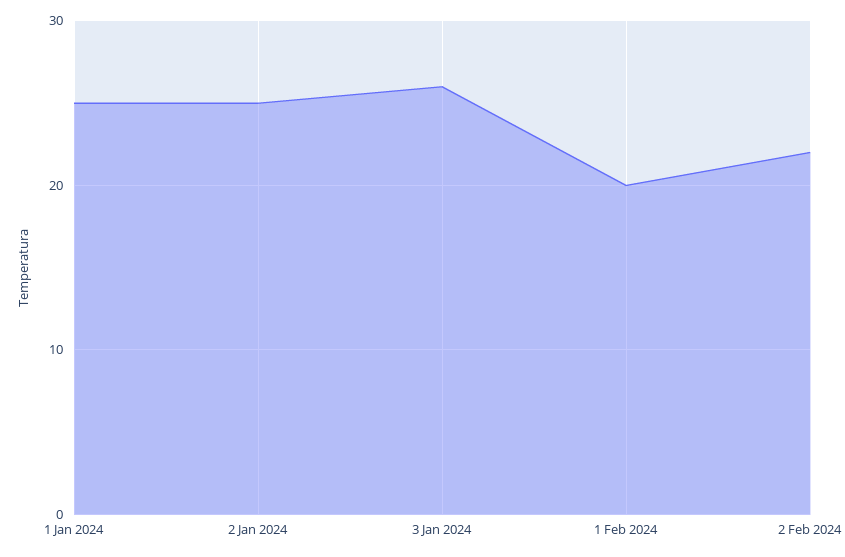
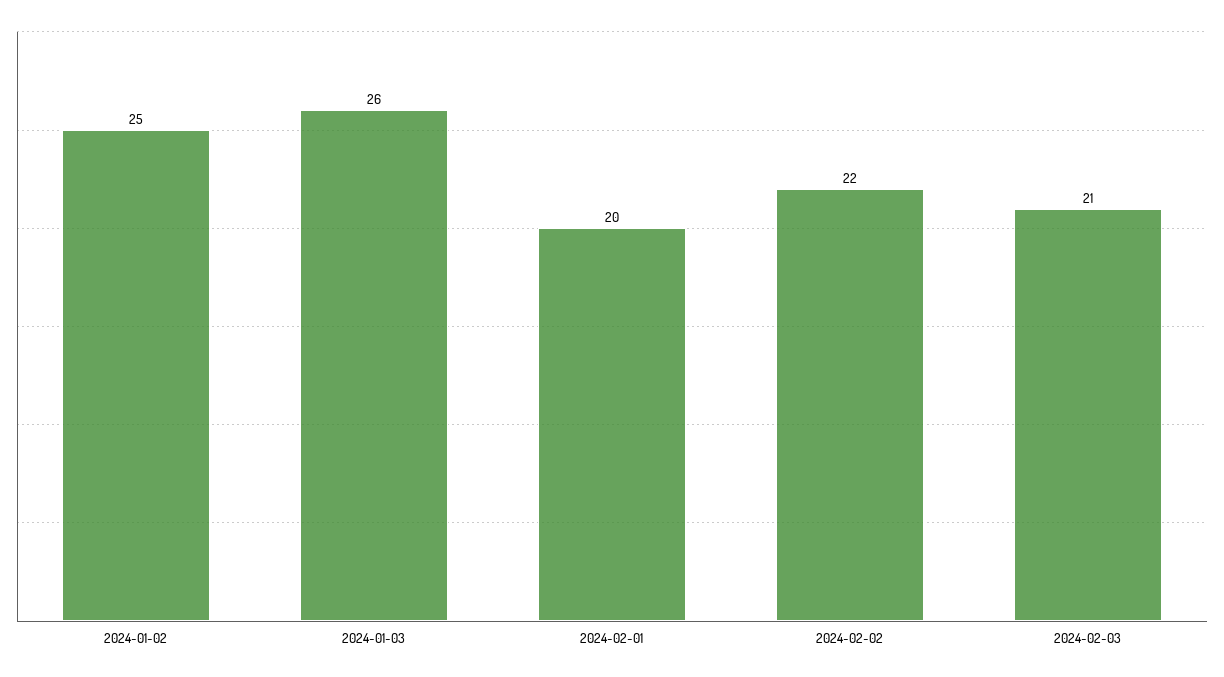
1 Jan 2024: 25 -> none
2024-02-03: none -> 21

